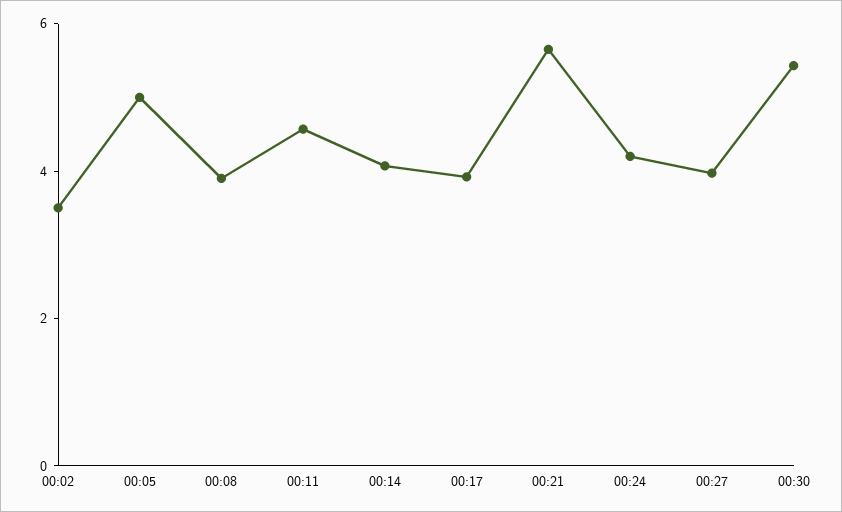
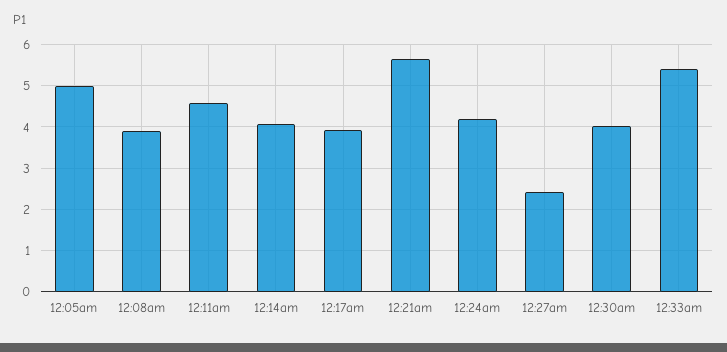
00:02: 3.5 -> none
00:27: 4 -> 2.4
00:30: 5.5 -> 4
12:33am: none -> 5.4

